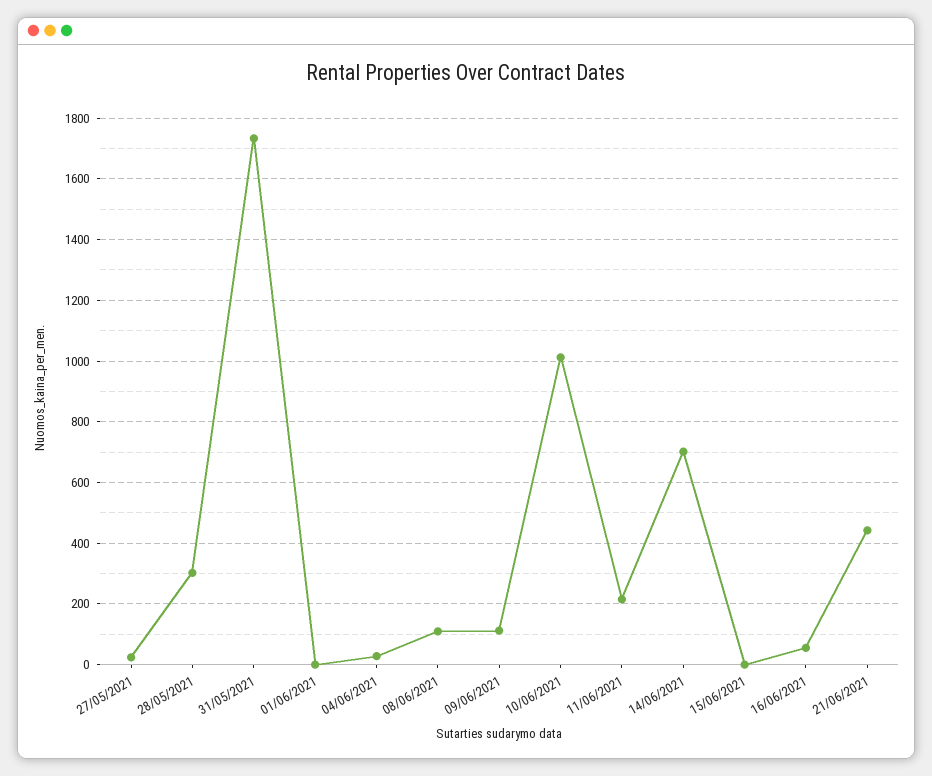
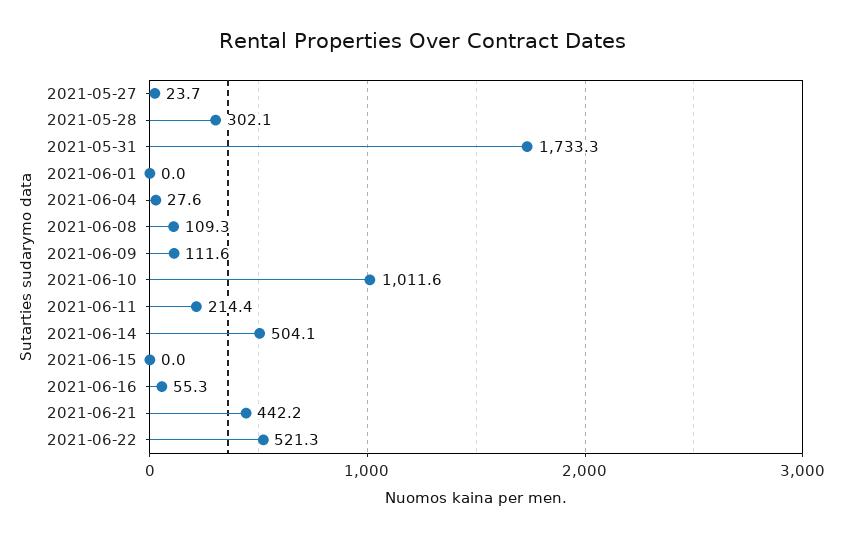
14/06/2021: 700 -> 504.1
2021-06-22: none -> 521.3

